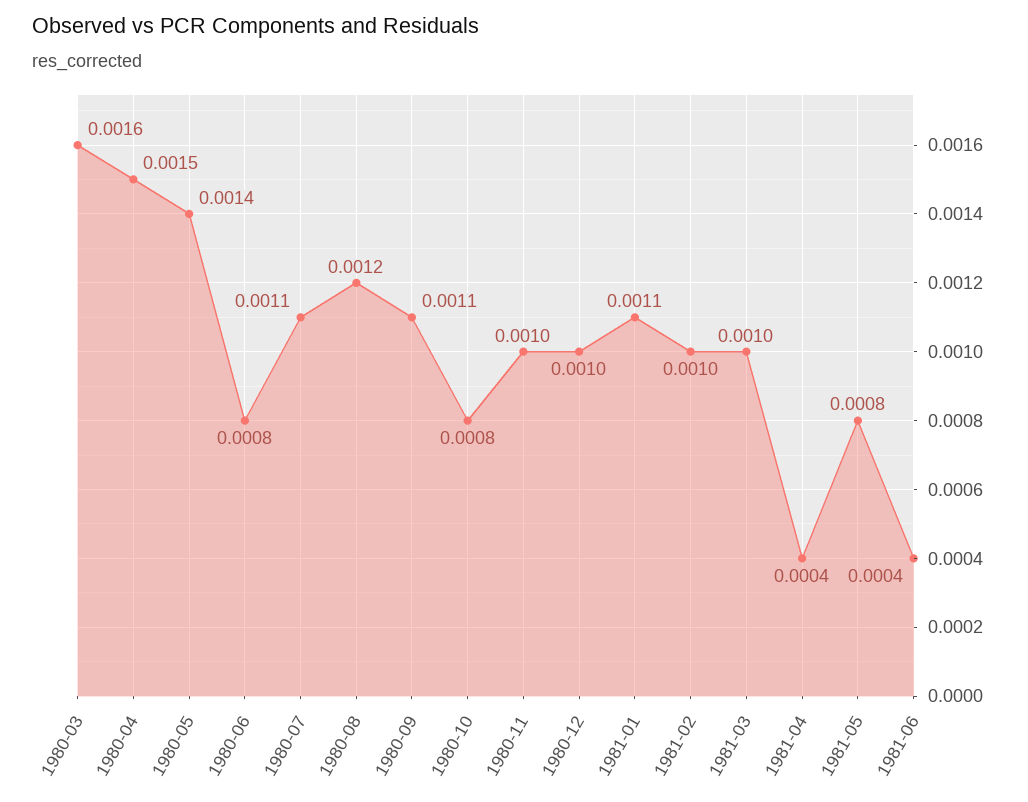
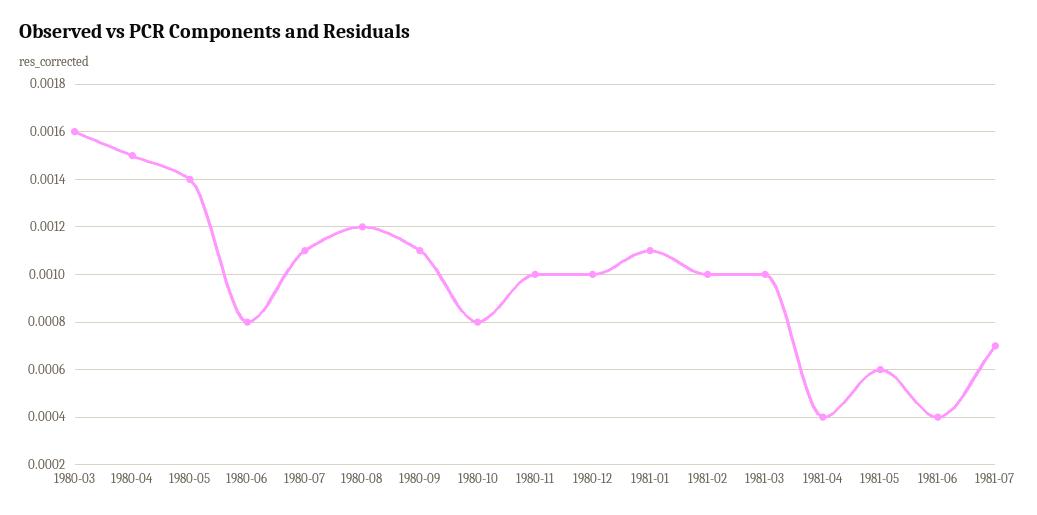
1981-05: 0.0008 -> 0.0006
1981-07: none -> 0.0007

